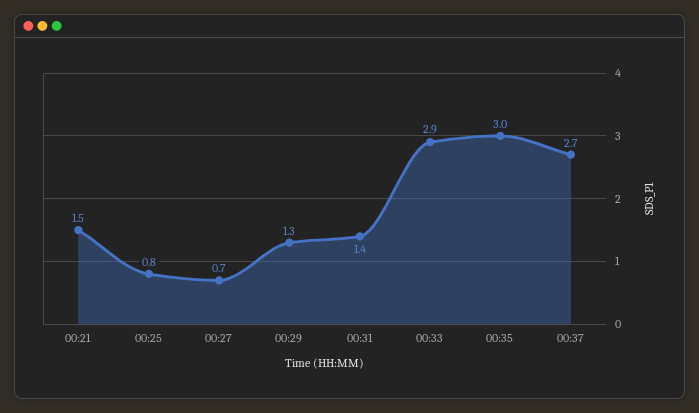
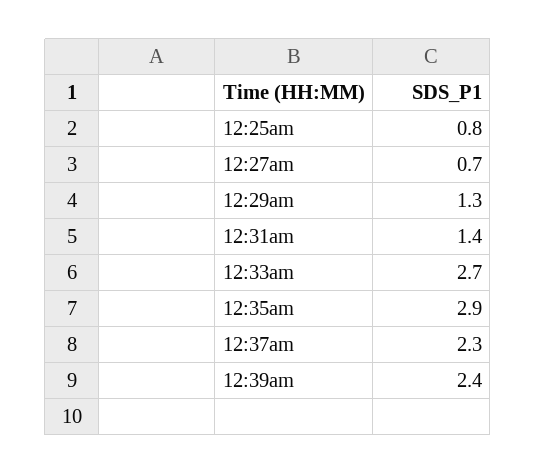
00:21: 1.5 -> none
00:33: 2.9 -> 2.7
00:35: 3 -> 2.9
00:37: 2.7 -> 2.3
12:39am: none -> 2.4

